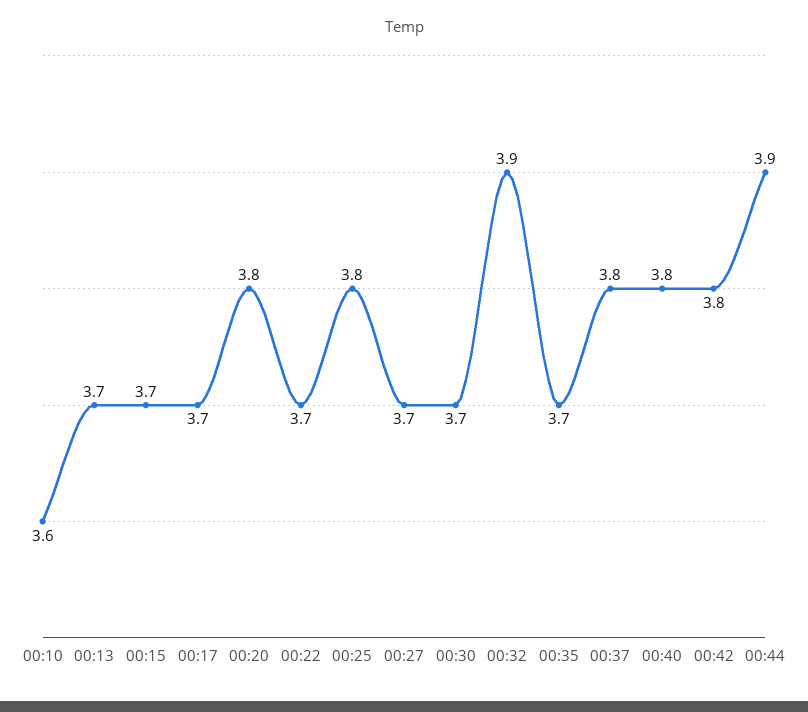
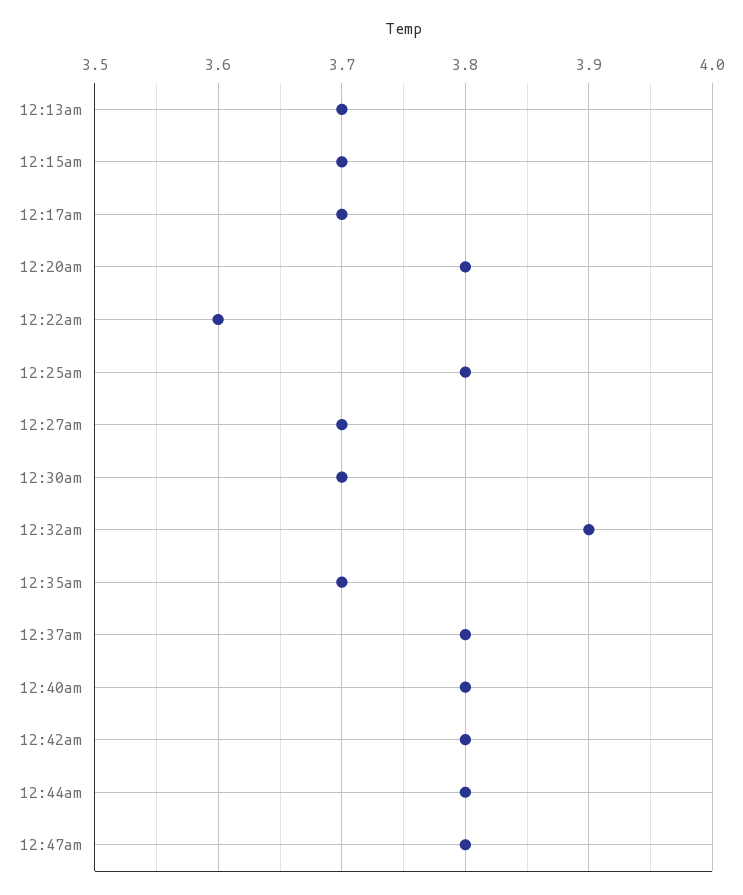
00:10: 3.6 -> none
00:22: 3.7 -> 3.6
00:44: 3.9 -> 3.8
12:47am: none -> 3.8

